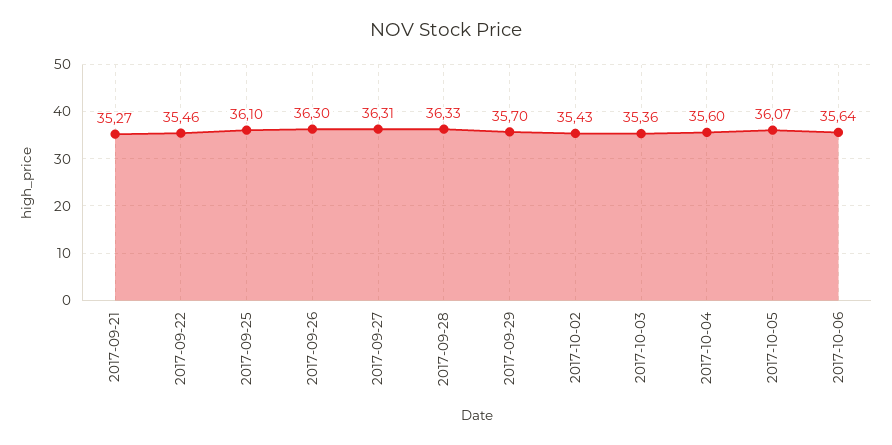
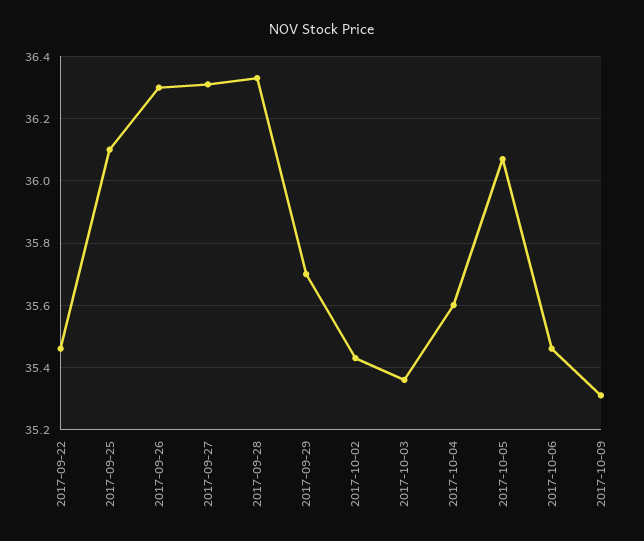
2017-09-21: 35.27 -> none
2017-10-06: 35.64 -> 35.45
2017-10-09: none -> 35.3

